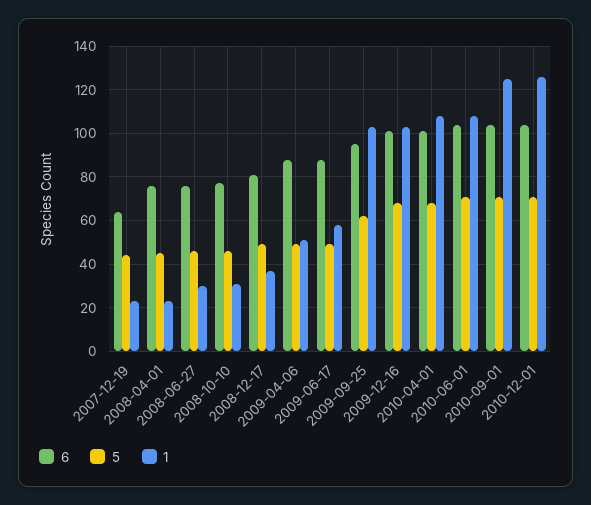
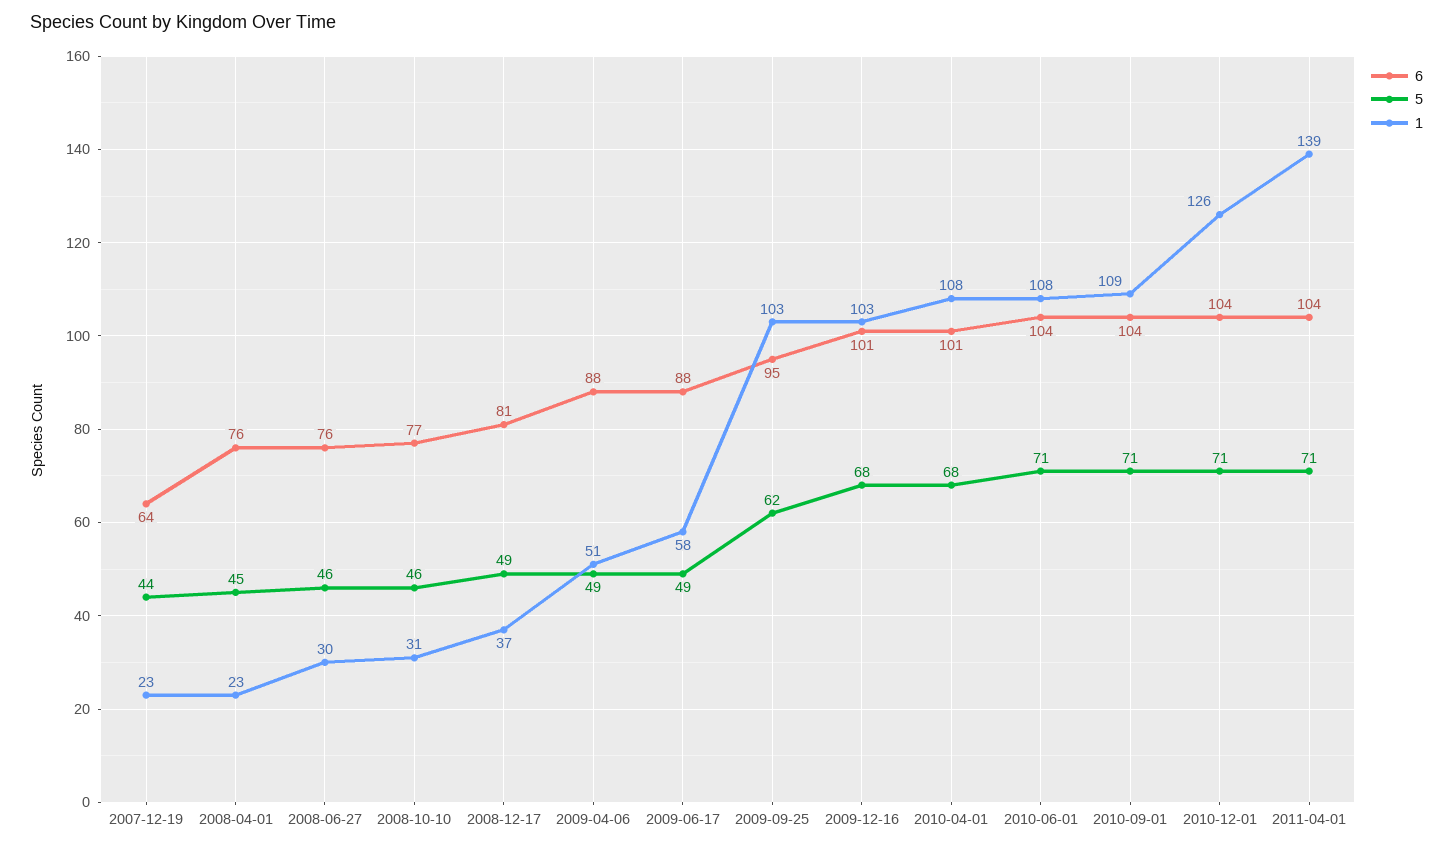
1, 2010-09-01: 125 -> 109
6, 2011-04-01: none -> 104
5, 2011-04-01: none -> 71
1, 2011-04-01: none -> 139

